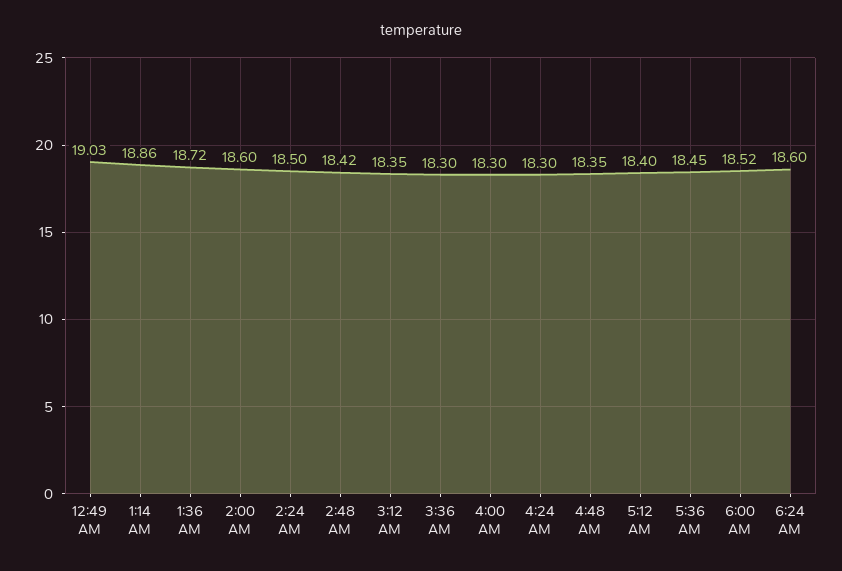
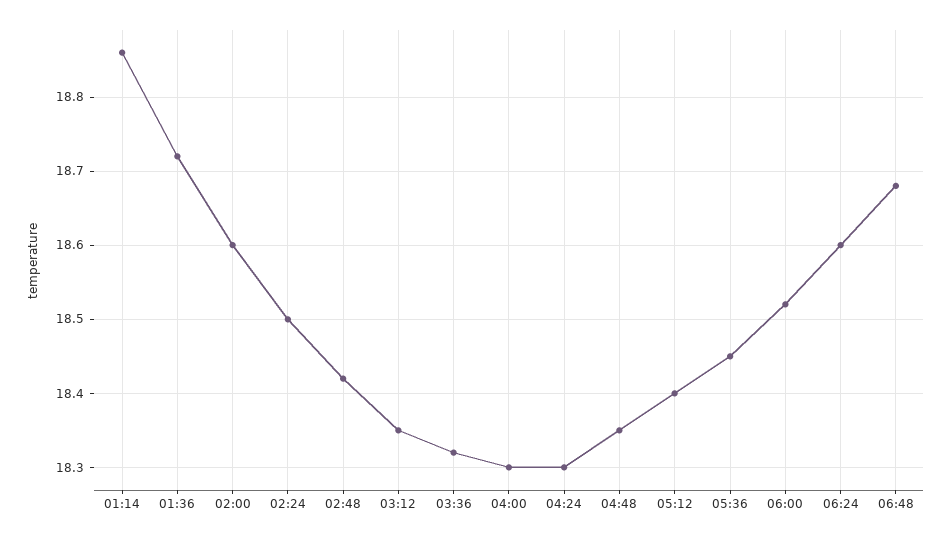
12:49 AM: 19.03 -> none
3:36 AM: 18.3 -> 18.32
06:48: none -> 18.68

